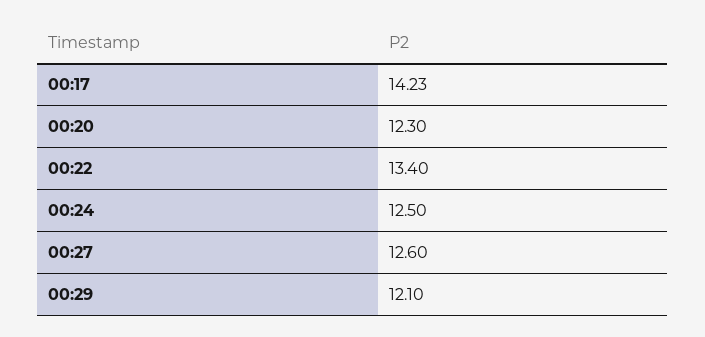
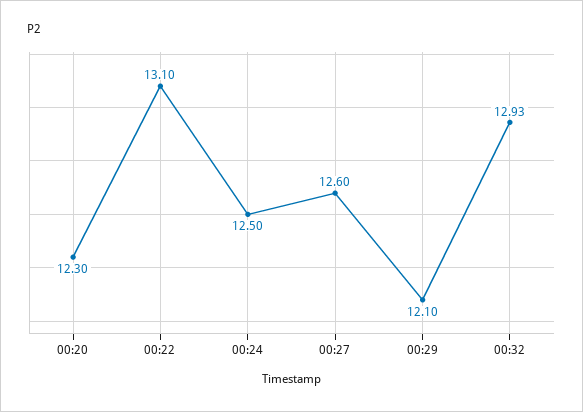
00:17: 14.23 -> none
00:22: 13.4 -> 13.1
00:32: none -> 12.93

